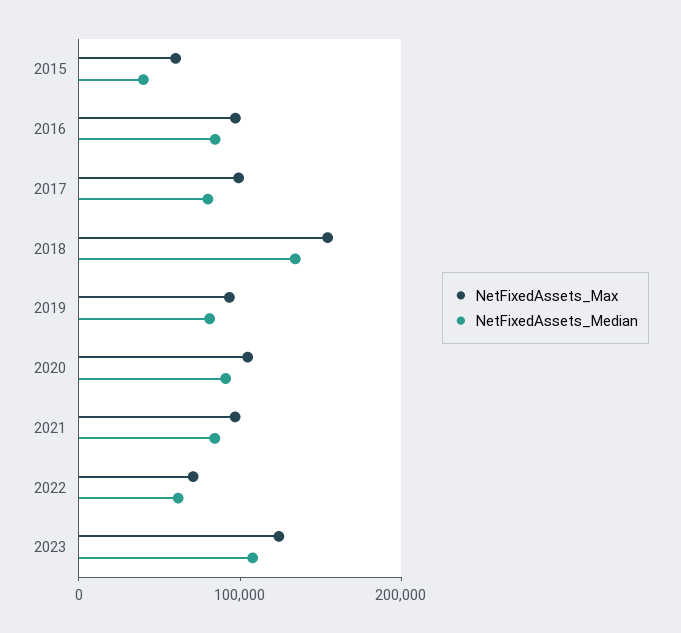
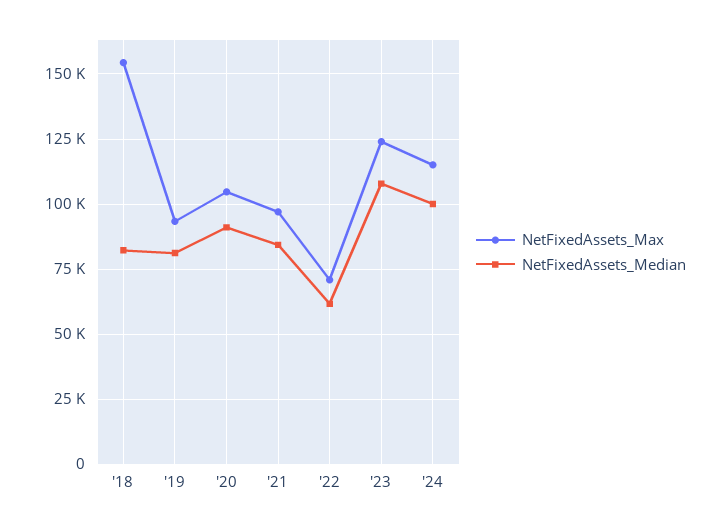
NetFixedAssets_Max, 2015: 60000 -> none
NetFixedAssets_Median, 2015: 40000 -> none
NetFixedAssets_Max, 2016: 100000 -> none
NetFixedAssets_Median, 2016: 80000 -> none
NetFixedAssets_Max, 2017: 100000 -> none
NetFixedAssets_Median, 2017: 80000 -> none
NetFixedAssets_Median, 2018: 140000 -> 82500
NetFixedAssets_Max, '24: none -> 115000
NetFixedAssets_Median, '24: none -> 100000

